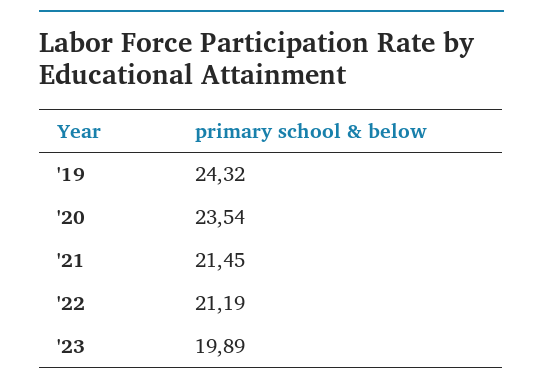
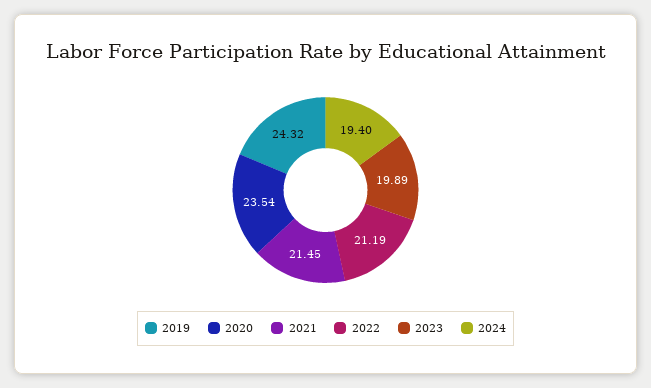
2024: none -> 19.4

